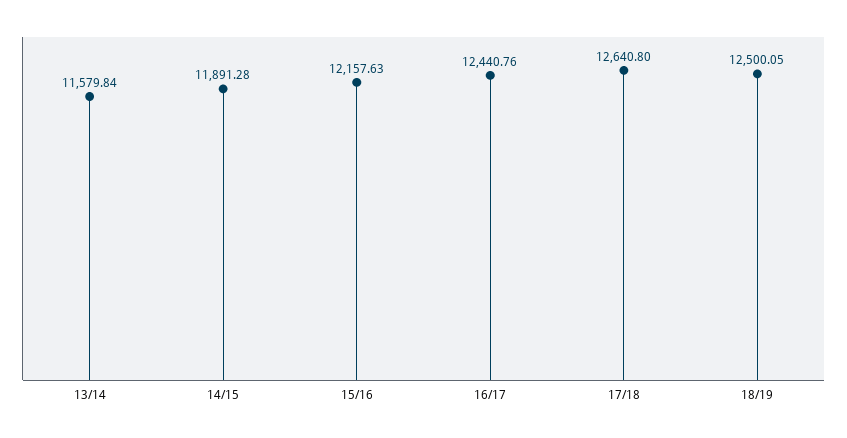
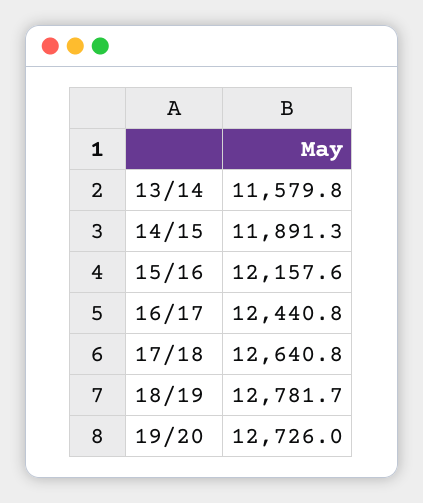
18/19: 12500.05 -> 12781.7
19/20: none -> 12726

